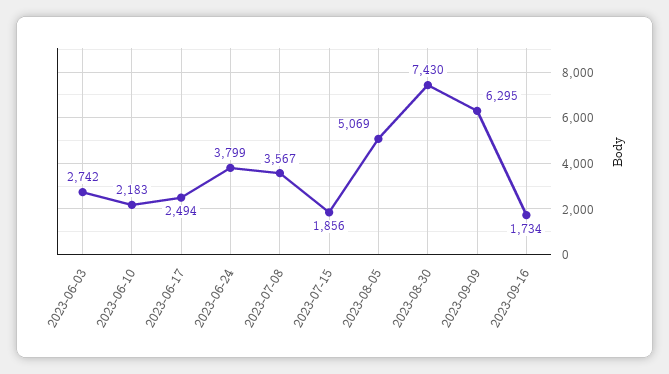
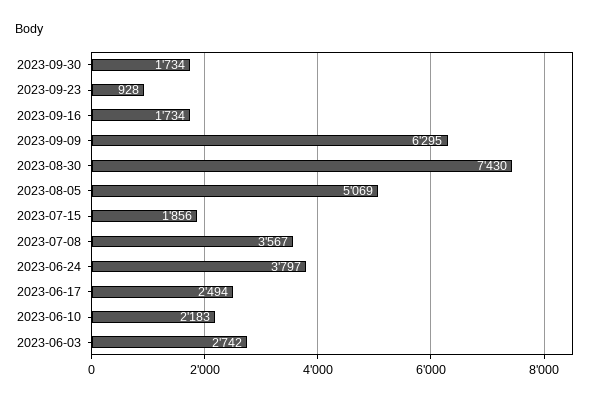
2023-06-24: 3799 -> 3797
2023-09-30: none -> 1734
2023-09-23: none -> 928

